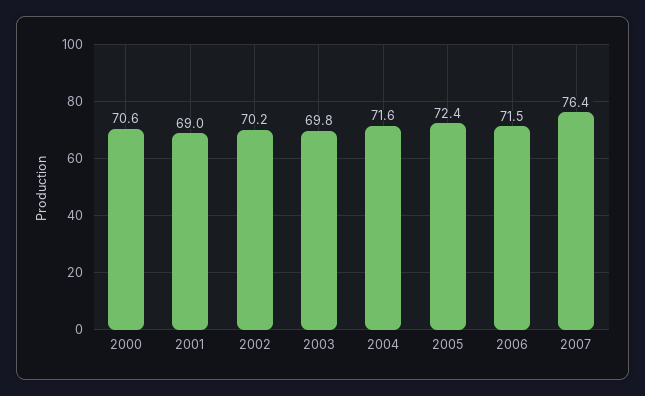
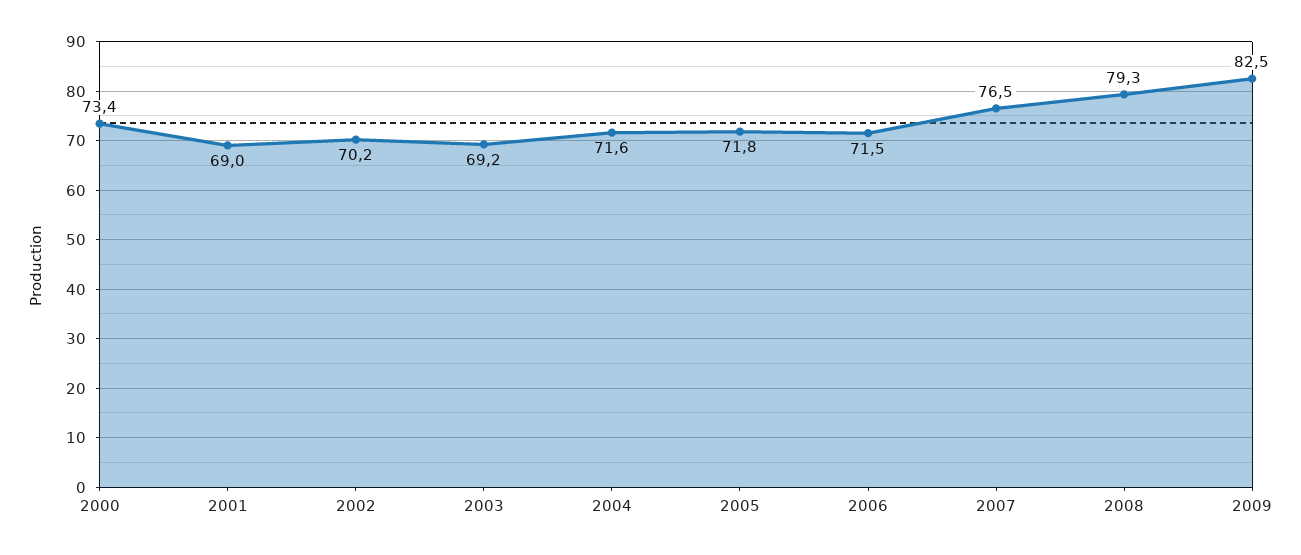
2000: 70.6 -> 73.4
2003: 69.8 -> 69.2
2005: 72.4 -> 71.8
2007: 76.4 -> 76.5
2008: none -> 79.3
2009: none -> 82.5

